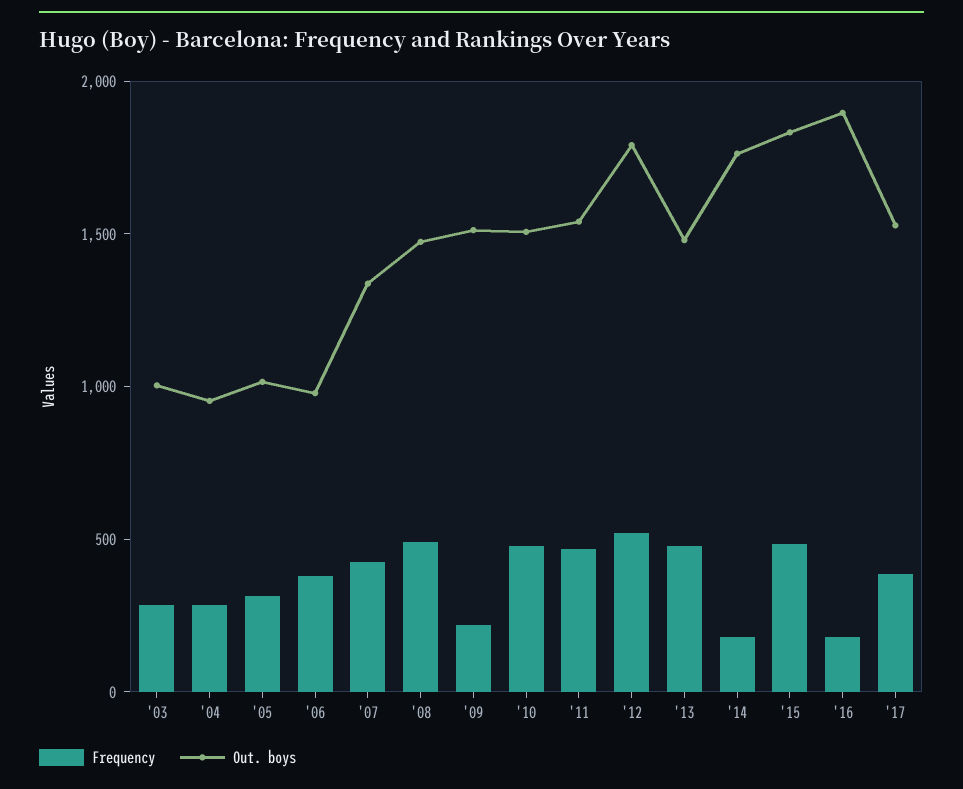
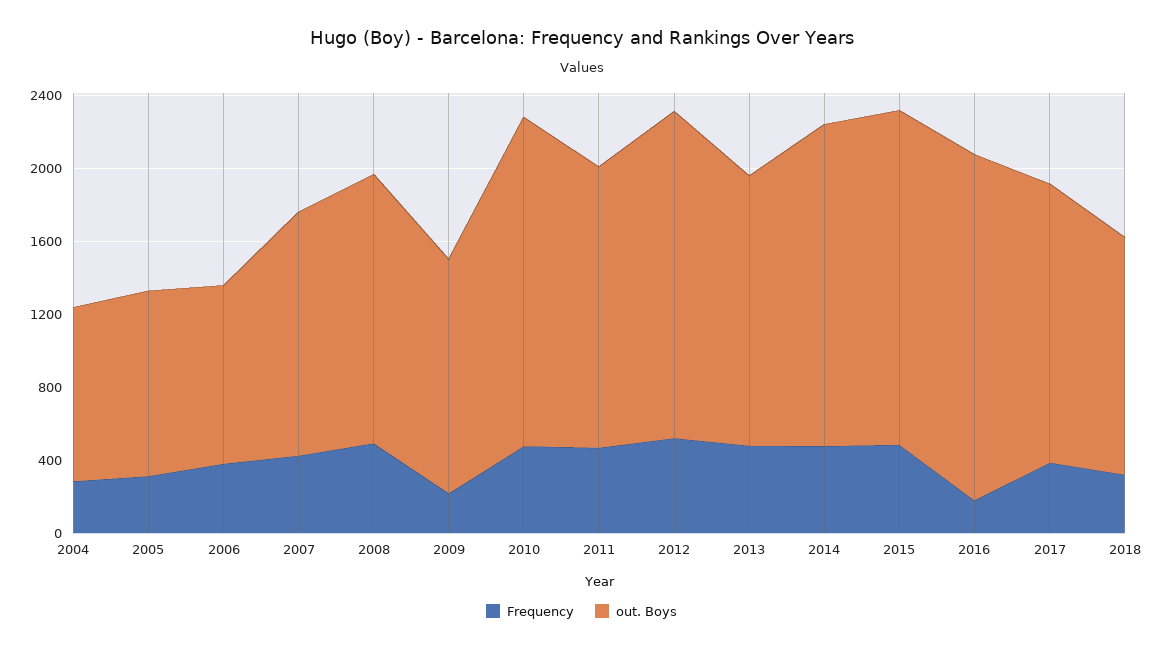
Frequency, '03: 300 -> none
Out. boys, '03: 1000 -> none
Out. boys, '09: 1500 -> 1300
Out. boys, '10: 1500 -> 1800
Frequency, '14: 200 -> 500
Frequency, 2018: none -> 300
Out. boys, 2018: none -> 1300

